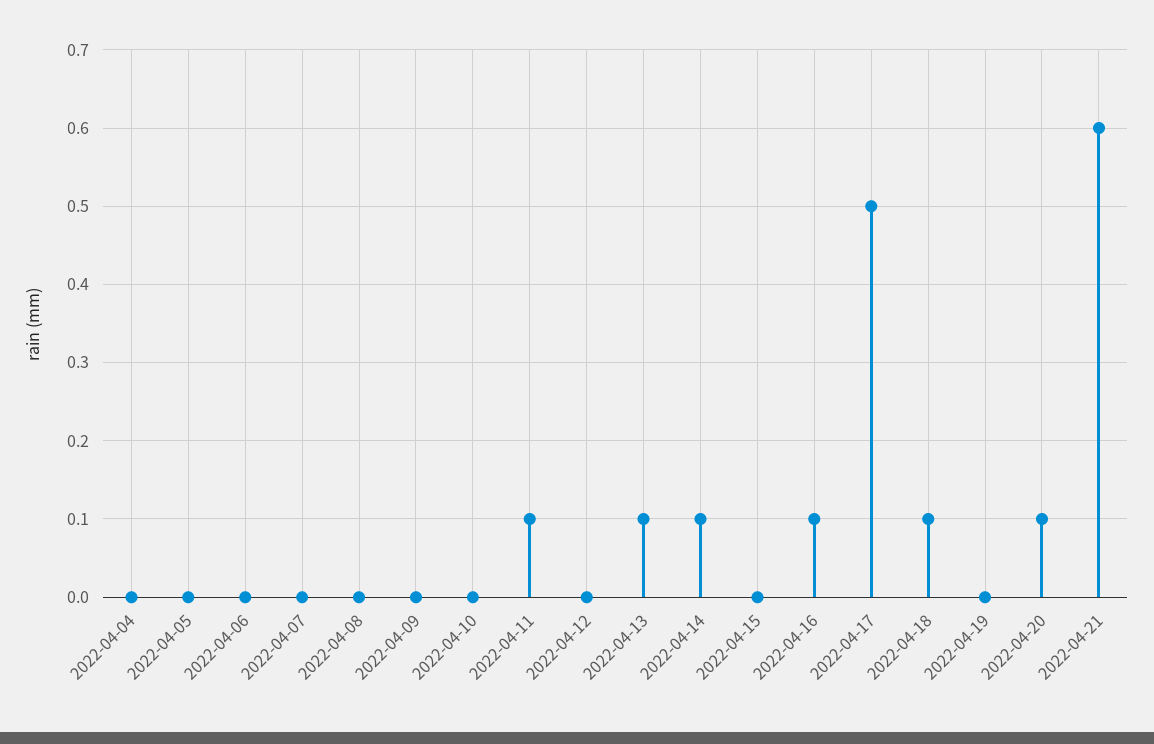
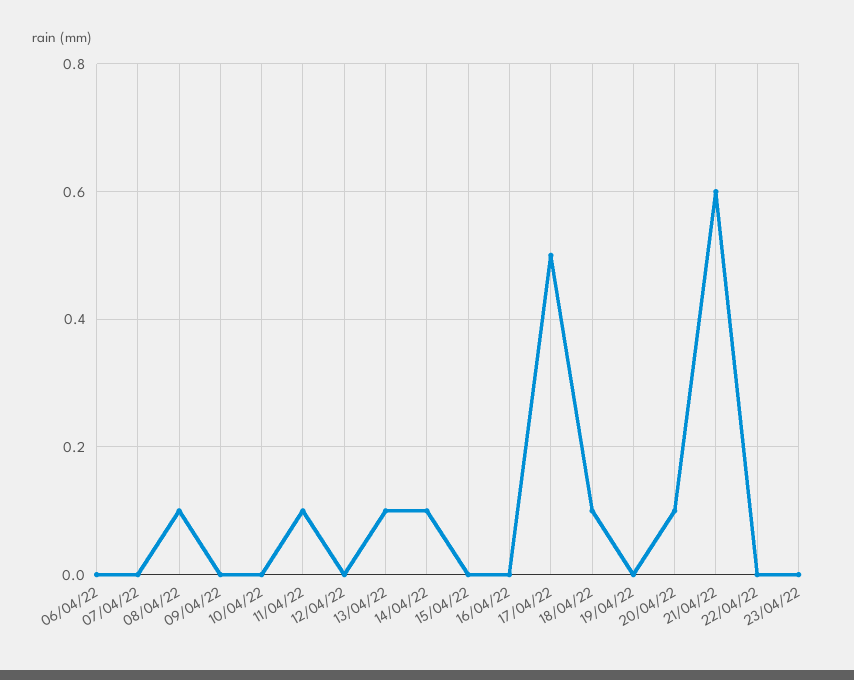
2022-04-04: 0 -> none
2022-04-05: 0 -> none
2022-04-08: 0 -> 0.1
2022-04-16: 0.1 -> 0
22/04/22: none -> 0
23/04/22: none -> 0

